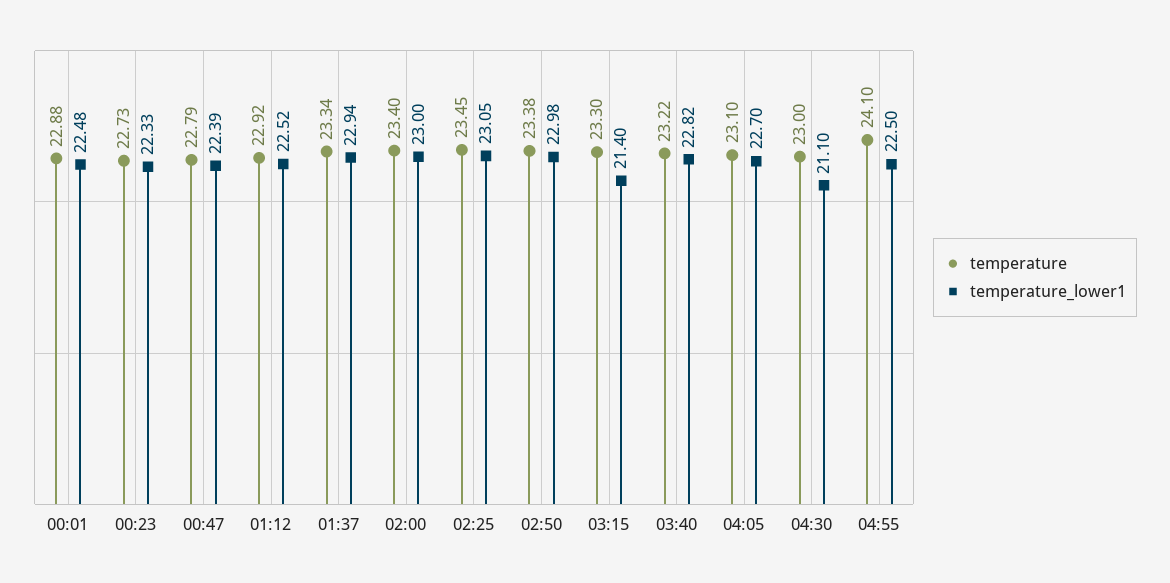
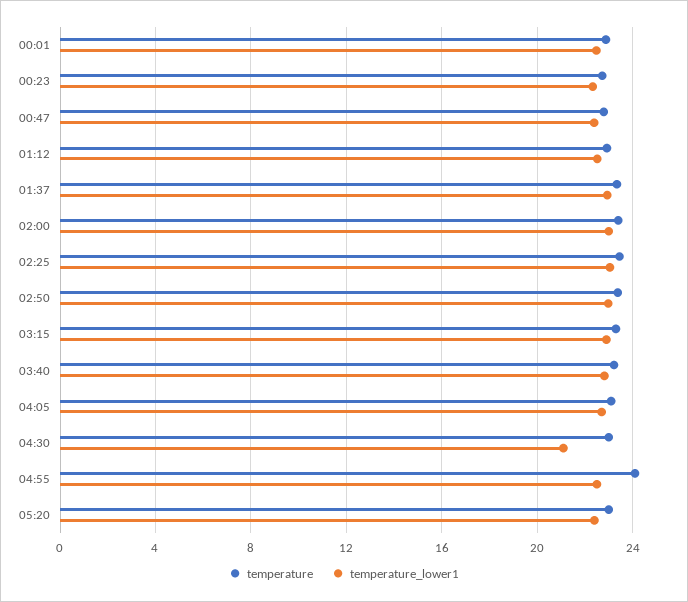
temperature_lower1, 03:15: 21.4 -> 23
temperature, 05:20: none -> 23
temperature_lower1, 05:20: none -> 22.5

